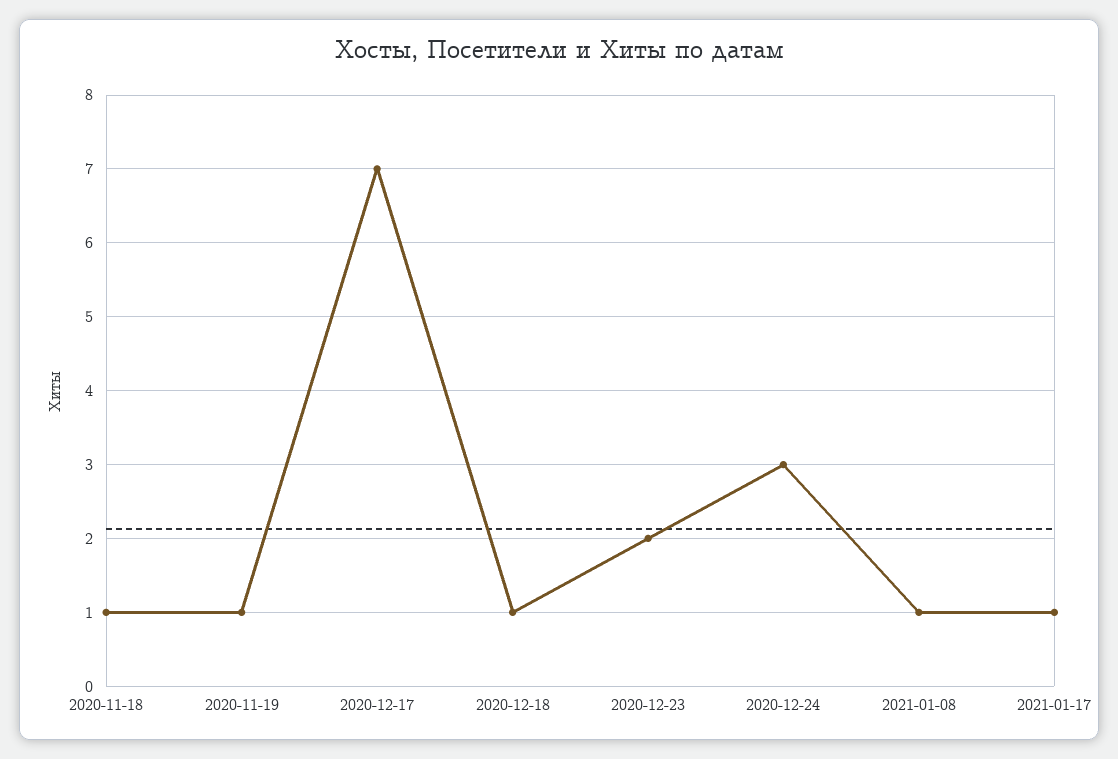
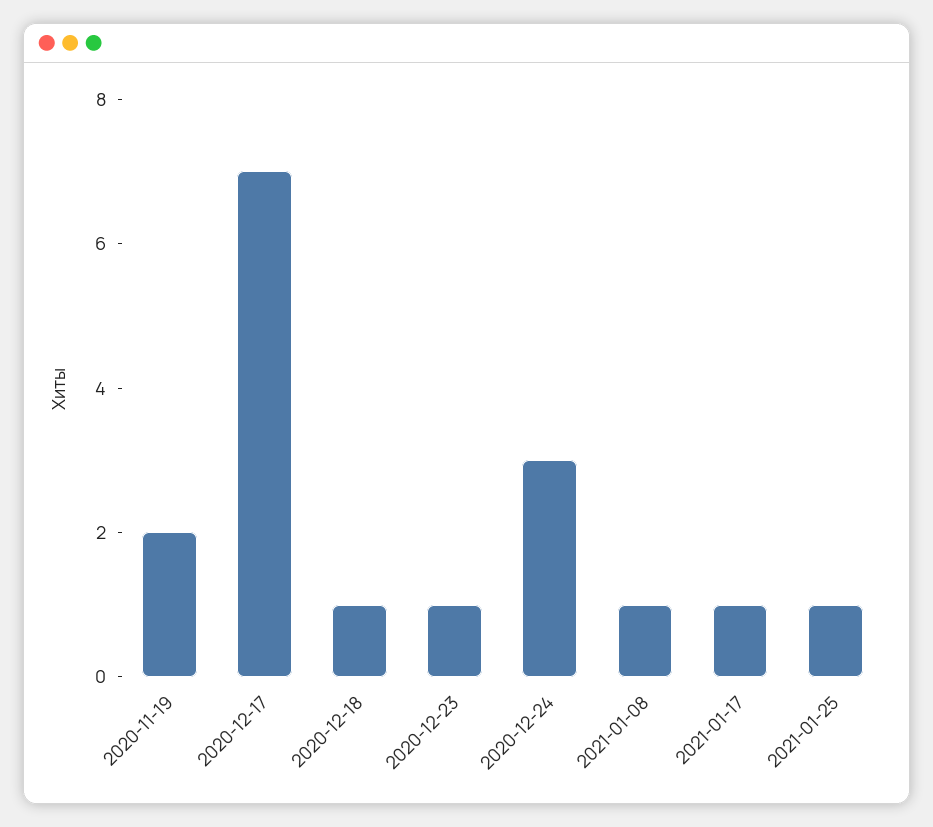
2020-11-18: 1 -> none
2020-11-19: 1 -> 2
2020-12-23: 2 -> 1
2021-01-25: none -> 1

